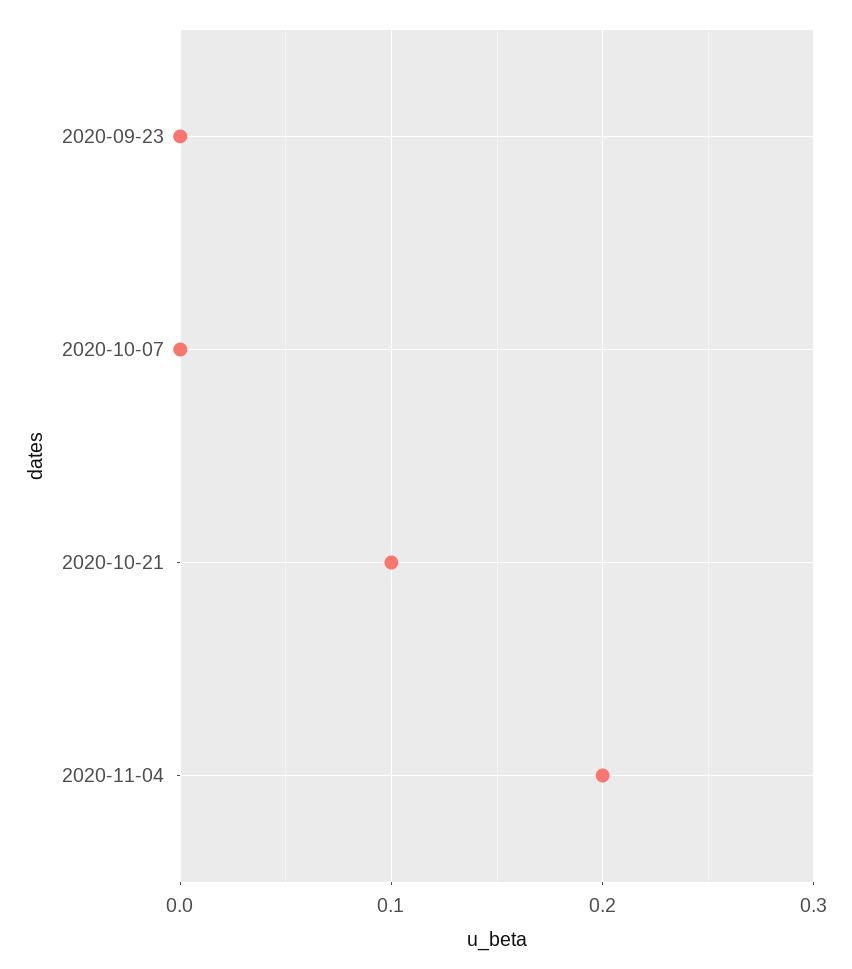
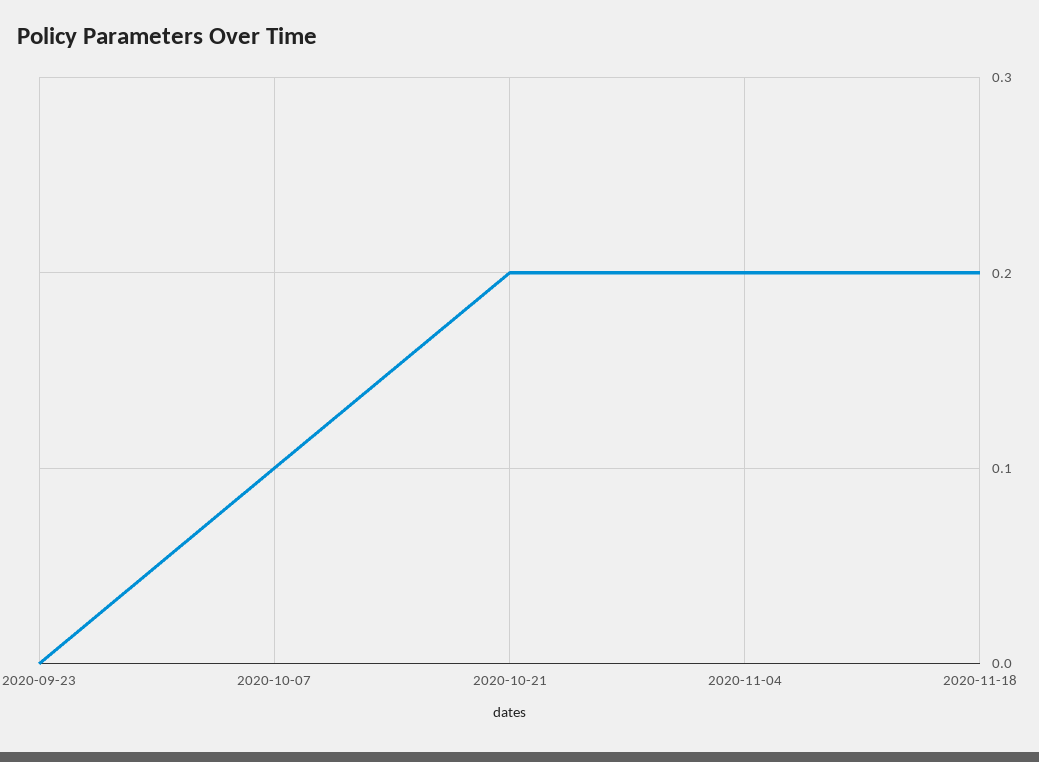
2020-10-07: 0 -> 0.1
2020-10-21: 0.1 -> 0.2
2020-11-18: none -> 0.2

